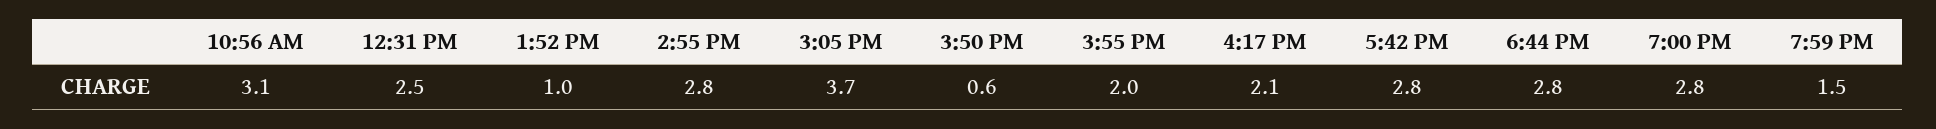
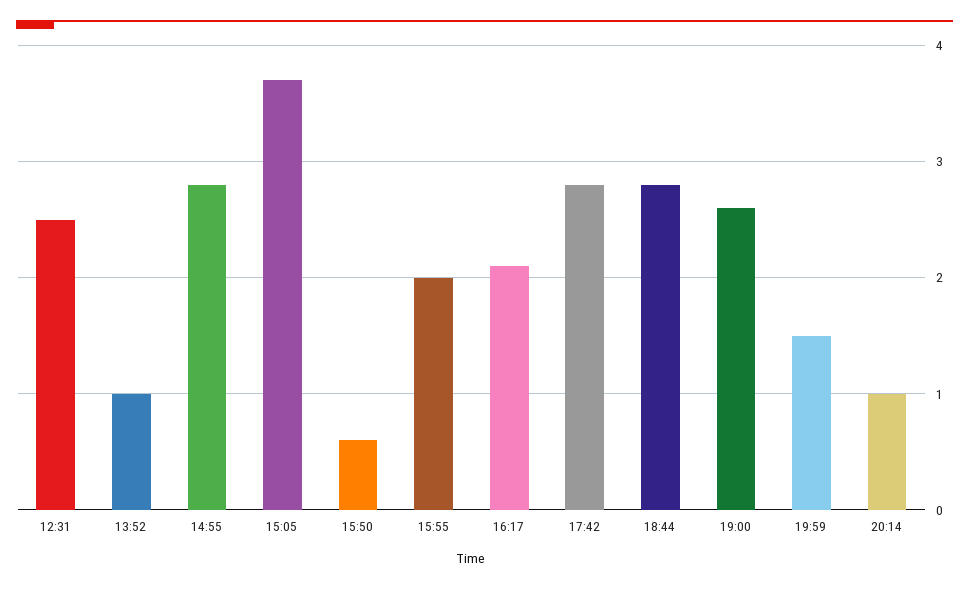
10:56 AM: 3.1 -> none
7:00 PM: 2.8 -> 2.6
20:14: none -> 1

